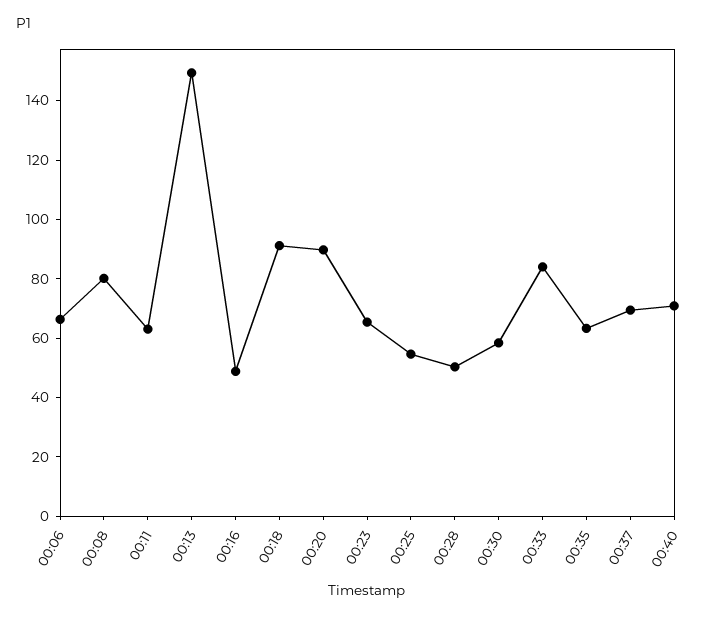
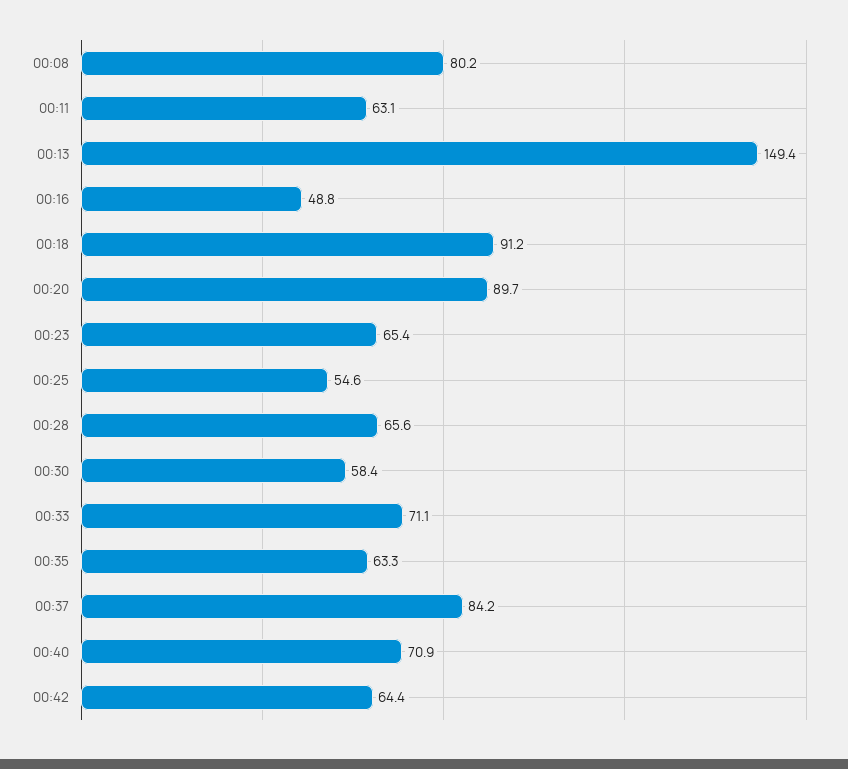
00:06: 65 -> none
00:28: 50 -> 65.6
00:33: 85 -> 71.1
00:37: 70 -> 84.2
00:42: none -> 64.4

